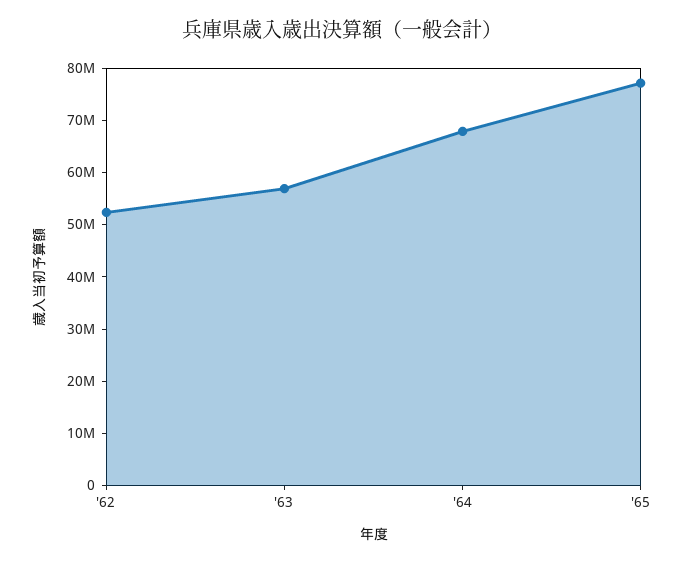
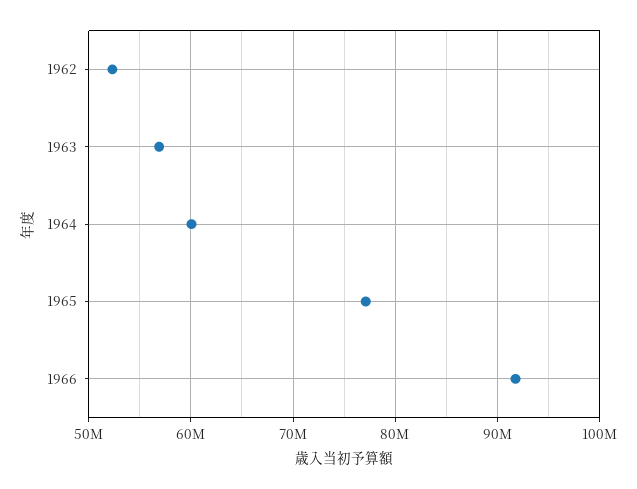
'64: 68000000 -> 60000000
1966: none -> 92000000

